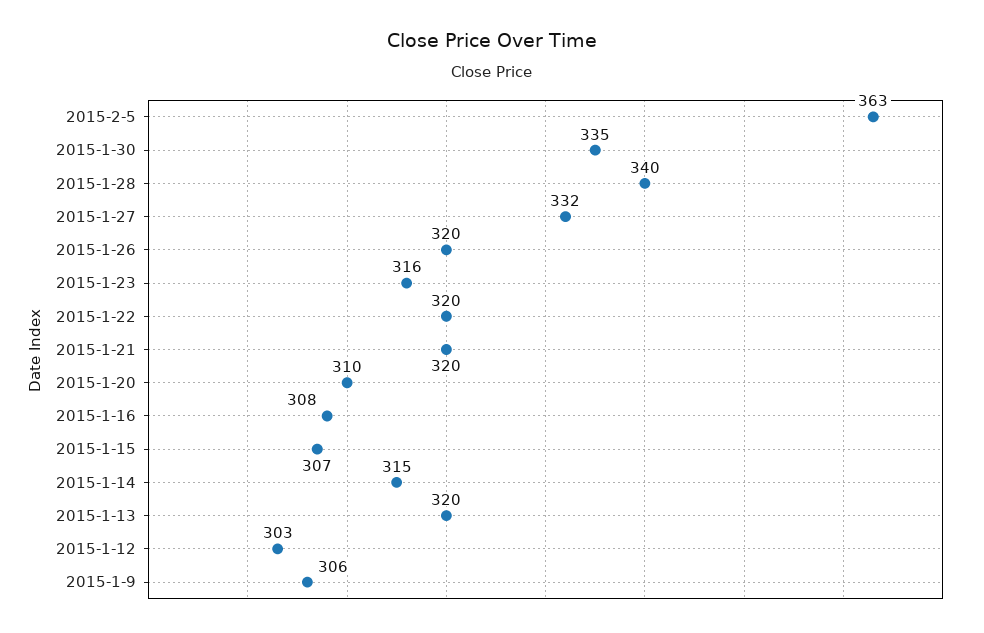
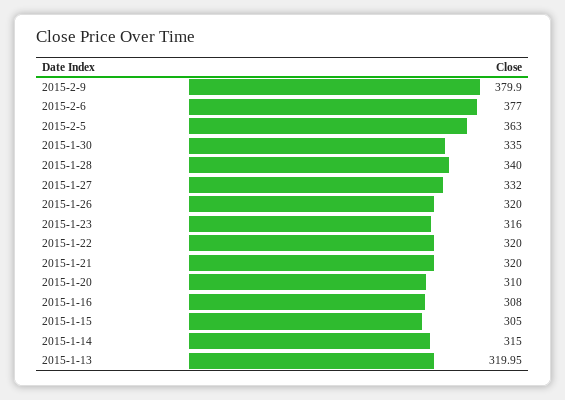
2015-1-15: 307 -> 305
2015-1-12: 303 -> none
2015-1-9: 306 -> none
2015-2-9: none -> 379.9
2015-2-6: none -> 377

